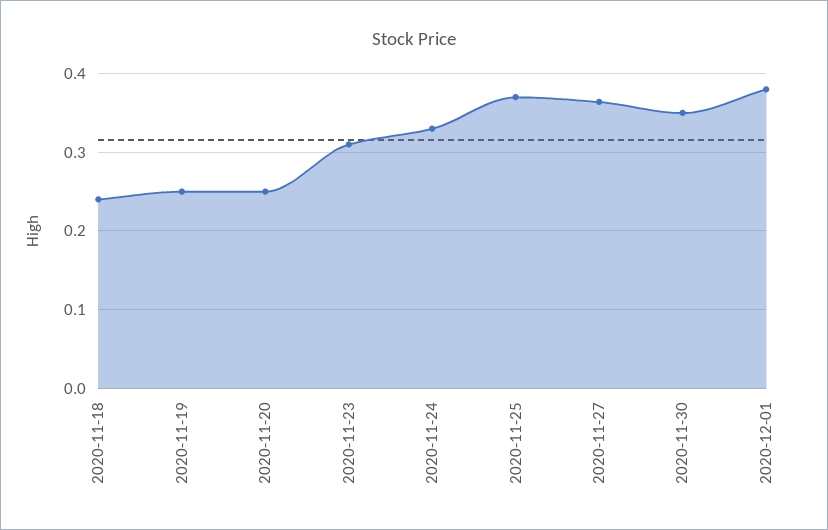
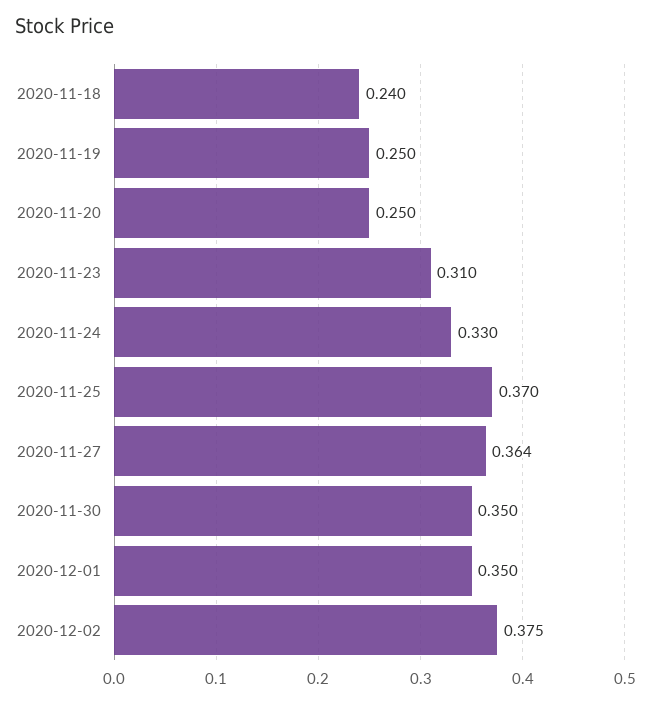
2020-12-01: 0.38 -> 0.35
2020-12-02: none -> 0.375

